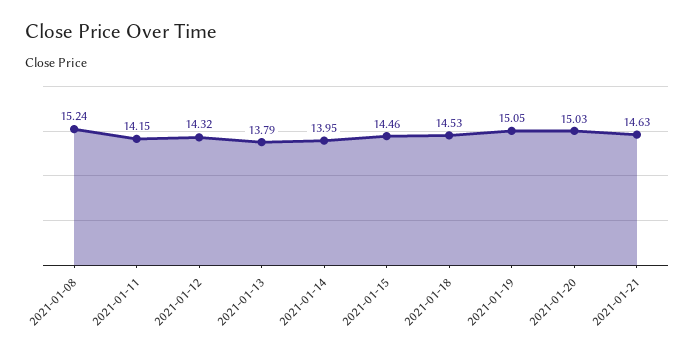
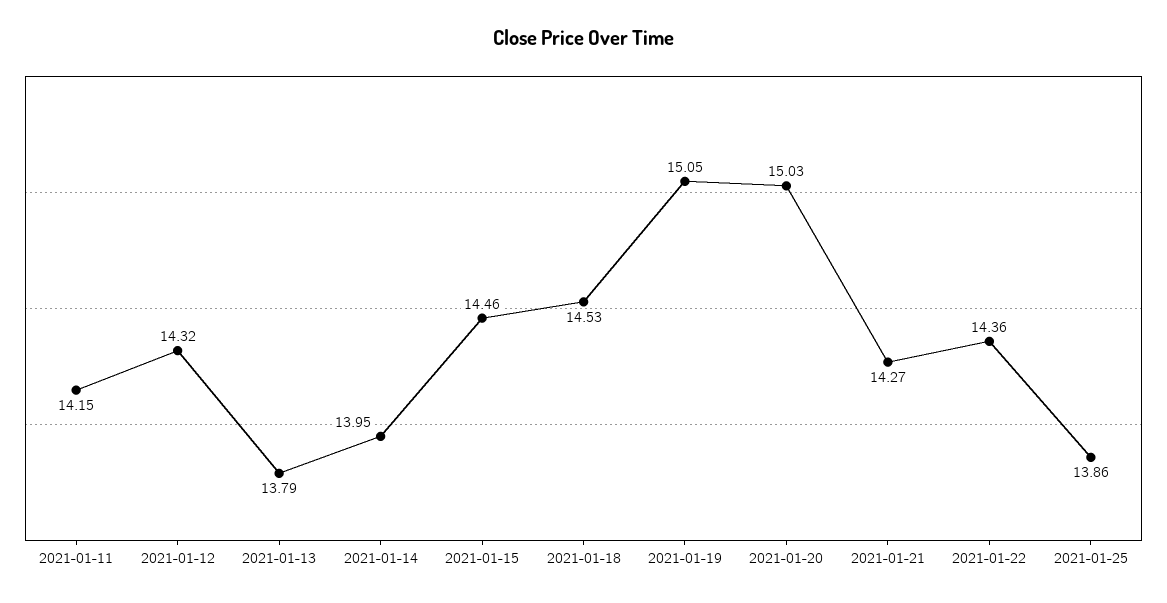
2021-01-08: 15.24 -> none
2021-01-21: 14.63 -> 14.27
2021-01-22: none -> 14.36
2021-01-25: none -> 13.86

